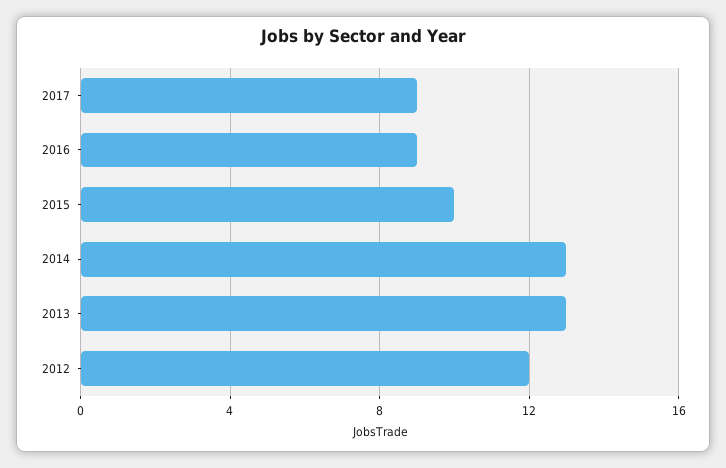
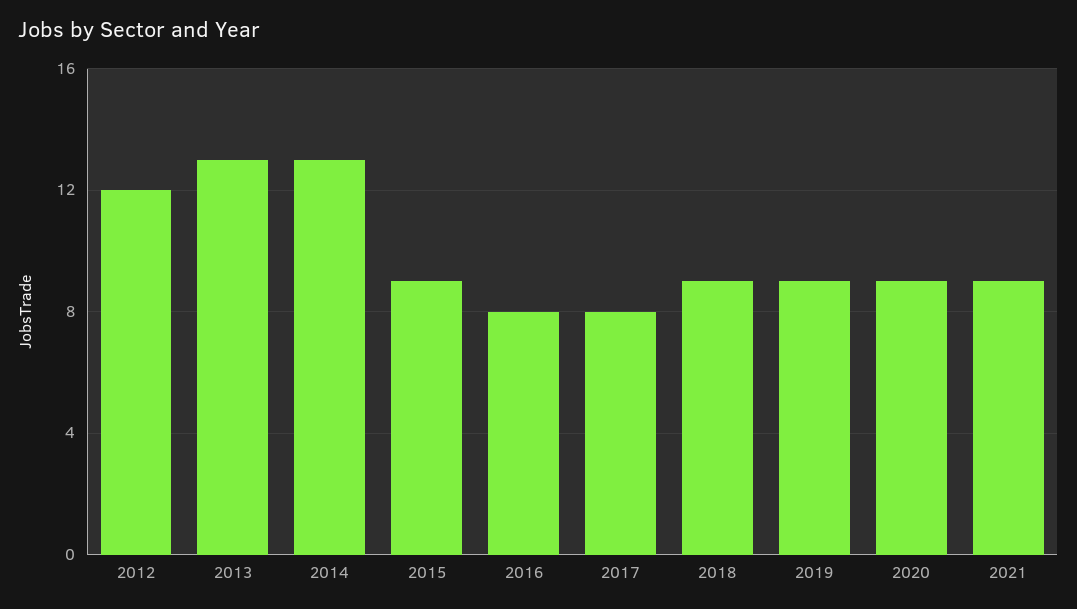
2017: 9 -> 8
2016: 9 -> 8
2015: 10 -> 9
2018: none -> 9
2019: none -> 9
2020: none -> 9
2021: none -> 9

